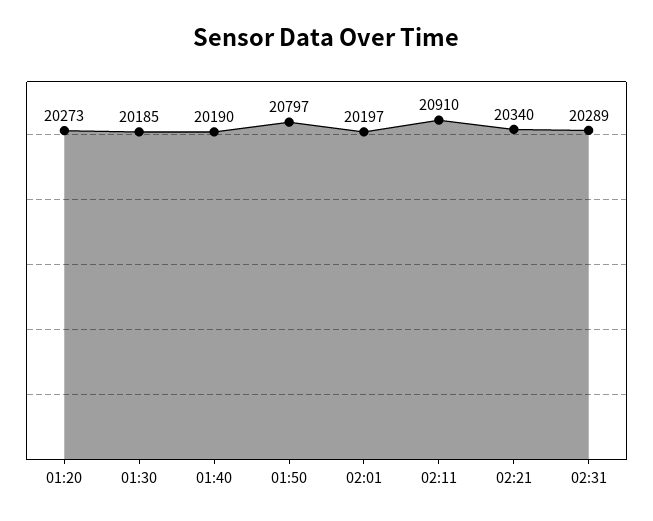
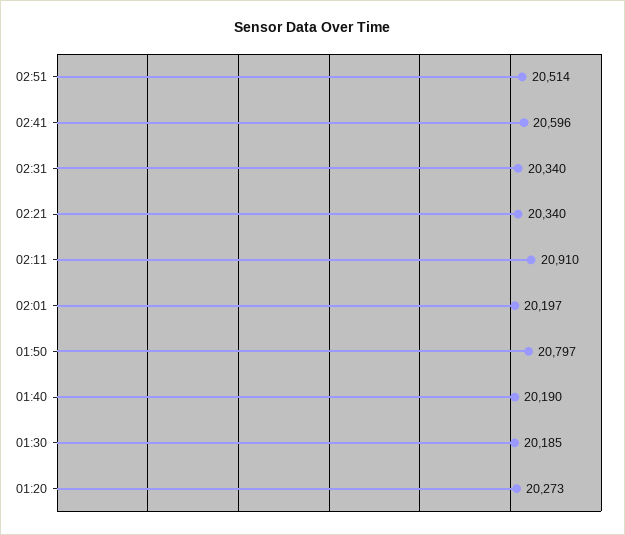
02:31: 20289 -> 20340
02:51: none -> 20514
02:41: none -> 20596

